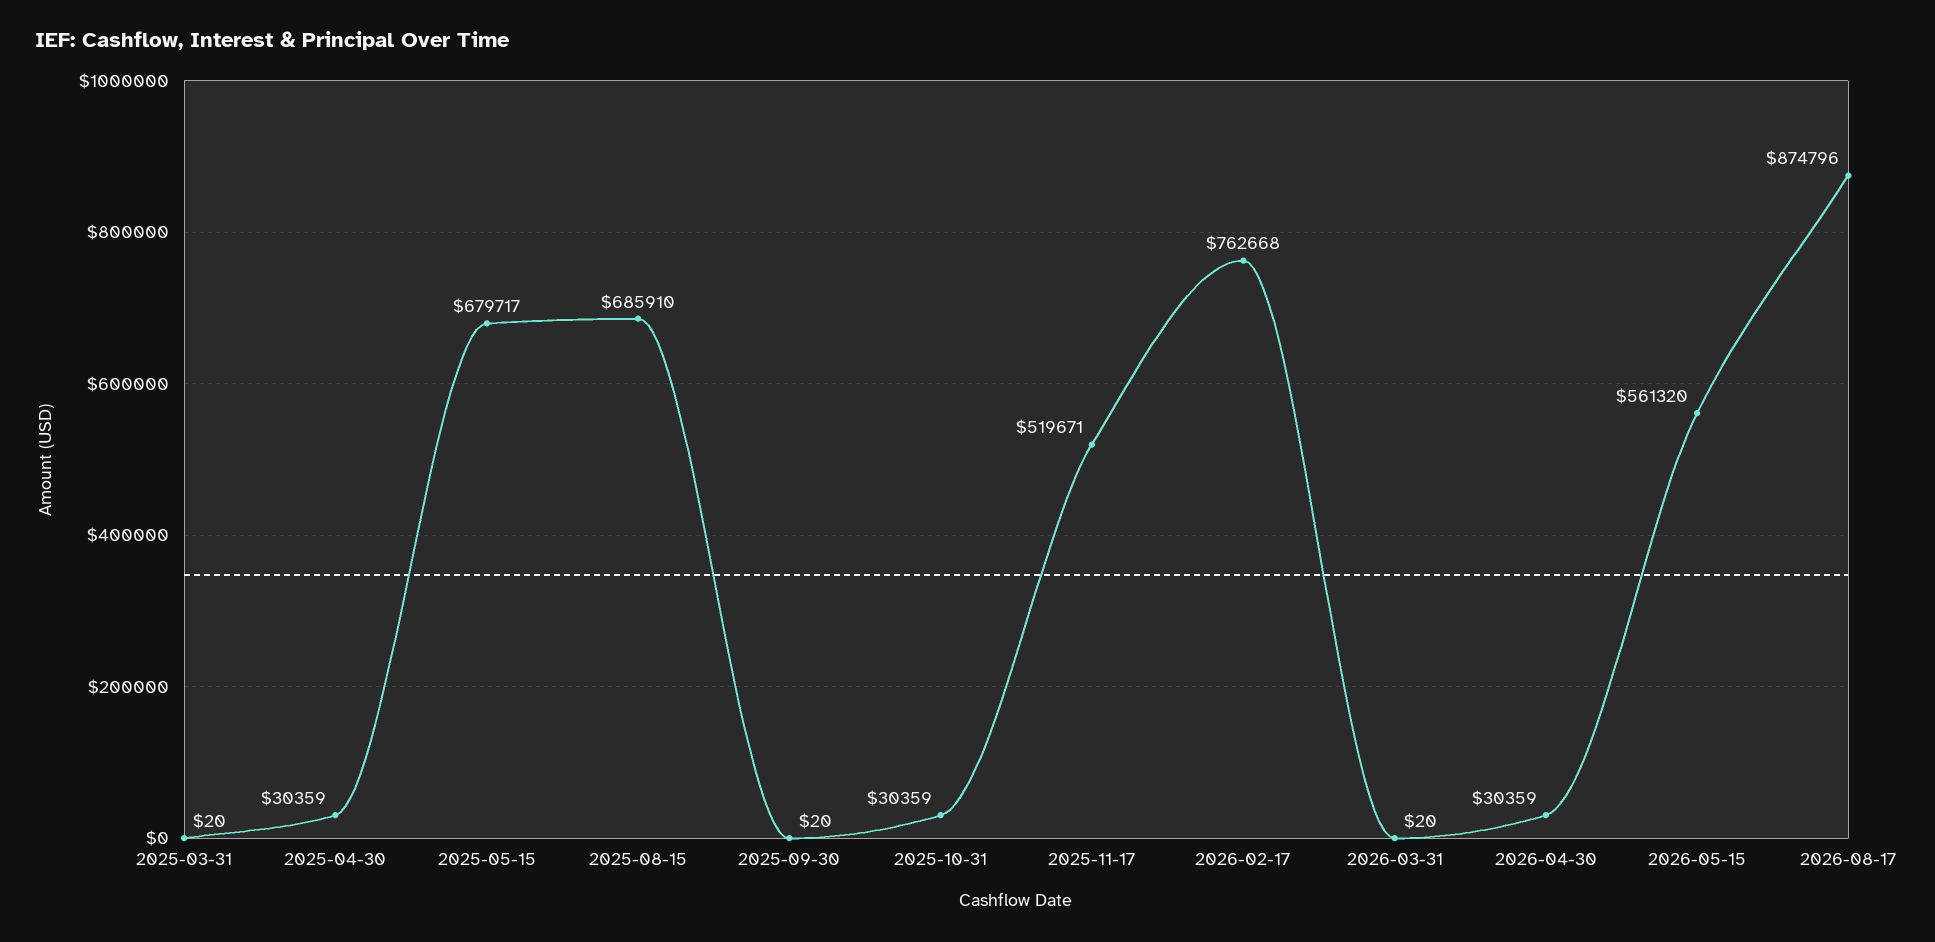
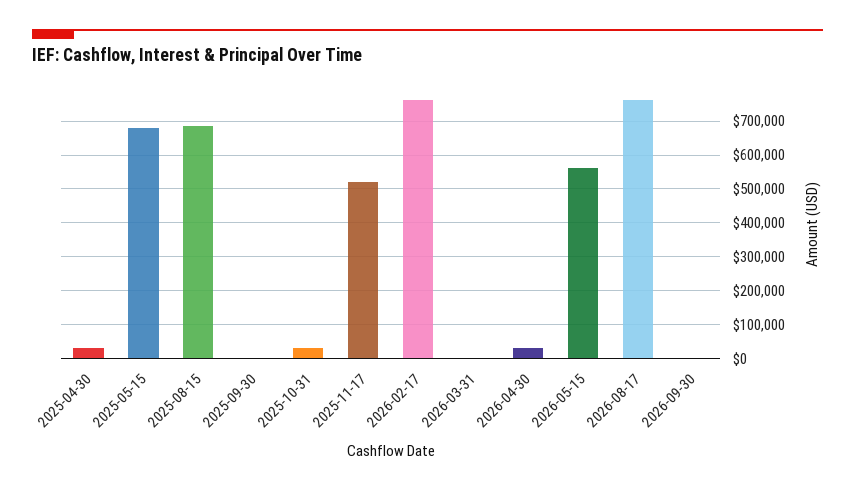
2025-03-31: 20 -> none
2026-08-17: 874796 -> 760000
2026-09-30: none -> 0

